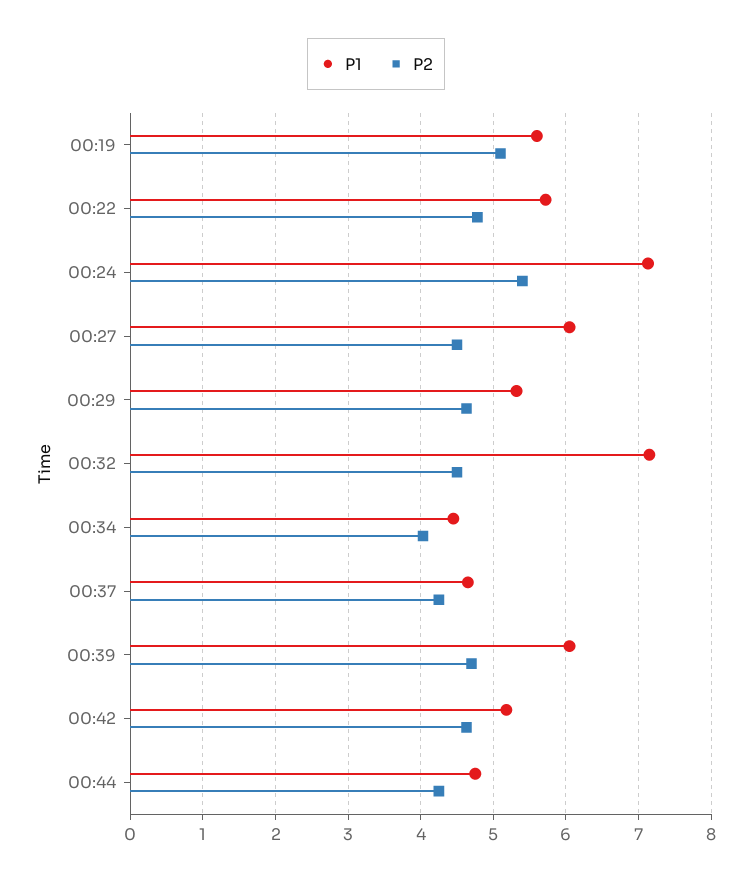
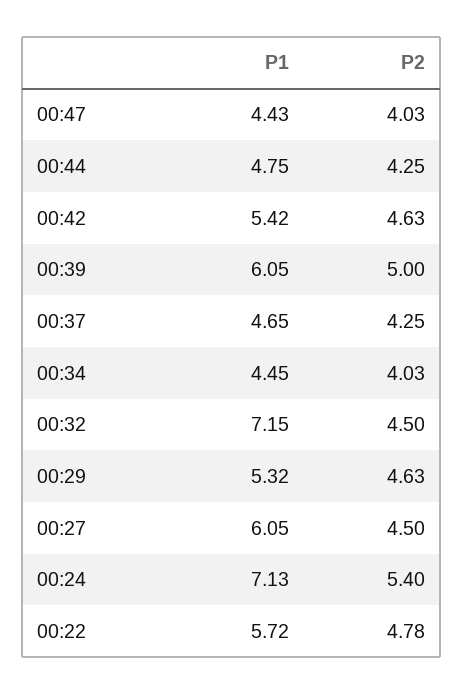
P1, 00:19: 5.6 -> none
P2, 00:19: 5.1 -> none
P2, 00:39: 4.7 -> 5
P1, 00:42: 5.2 -> 5.42
P1, 00:47: none -> 4.43
P2, 00:47: none -> 4.03

